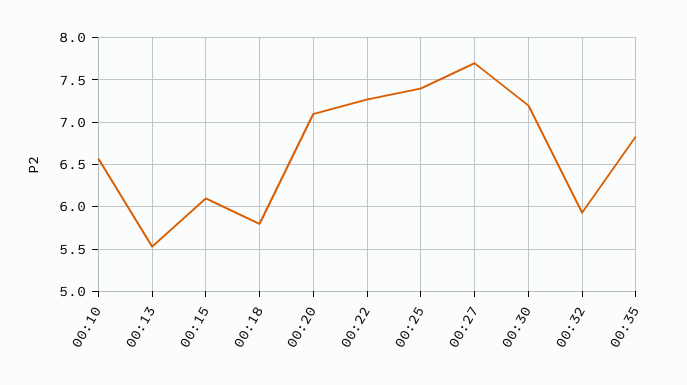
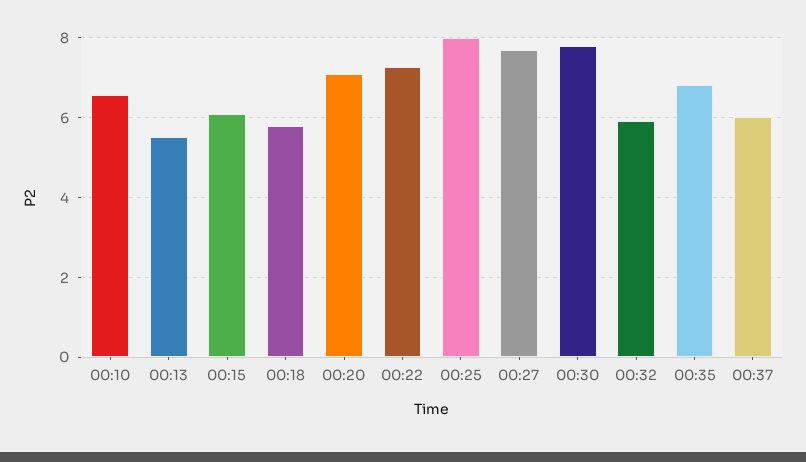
00:25: 7.4 -> 8
00:30: 7.2 -> 7.8
00:37: none -> 6

